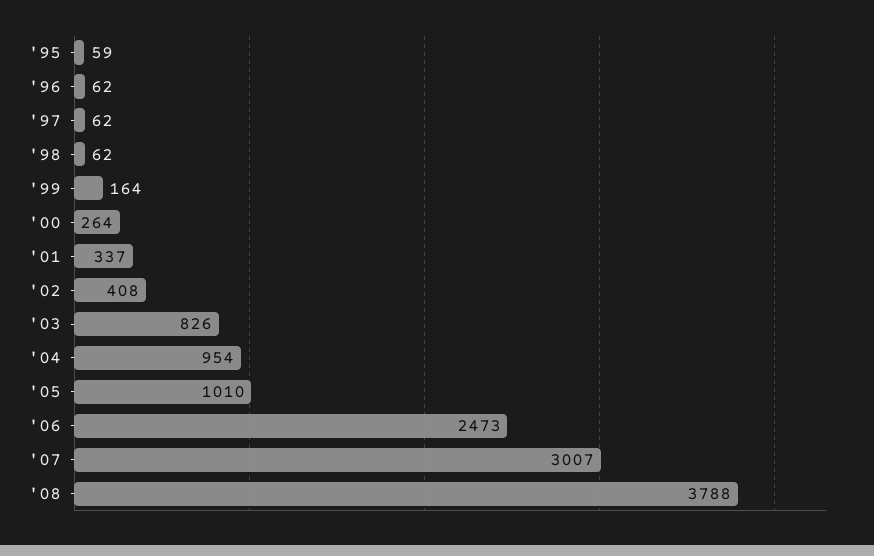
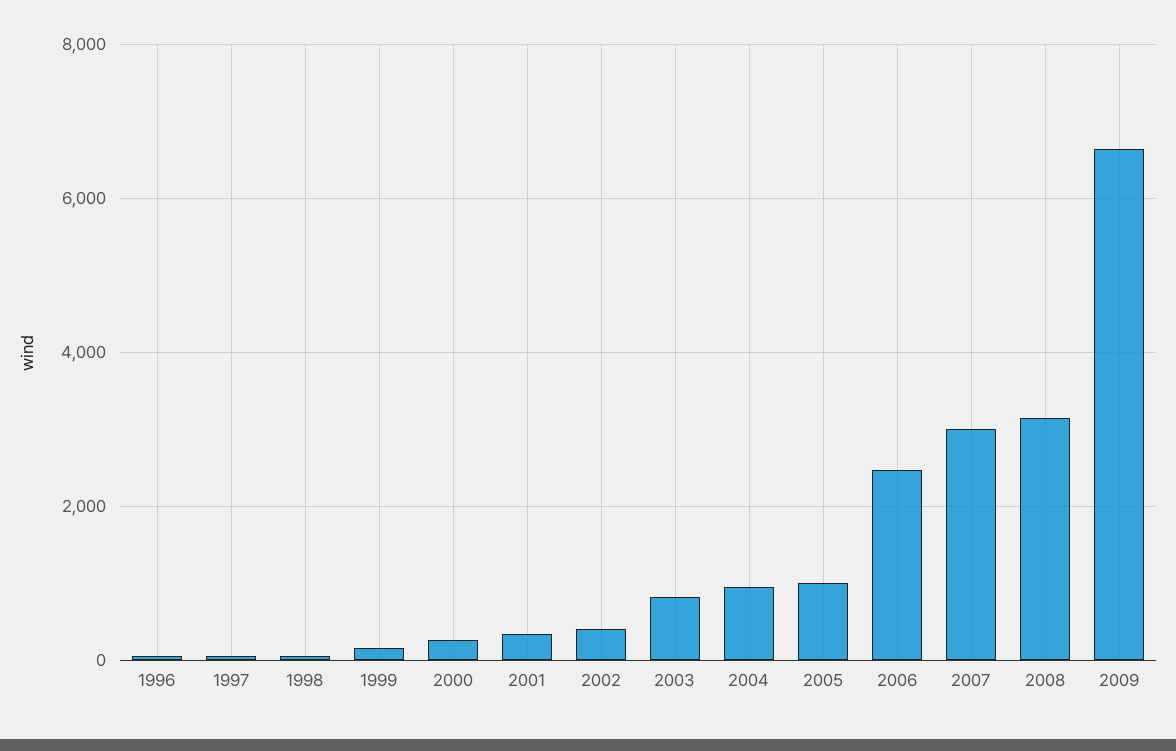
'95: 59 -> none
'08: 3788 -> 3200
2009: none -> 6600

